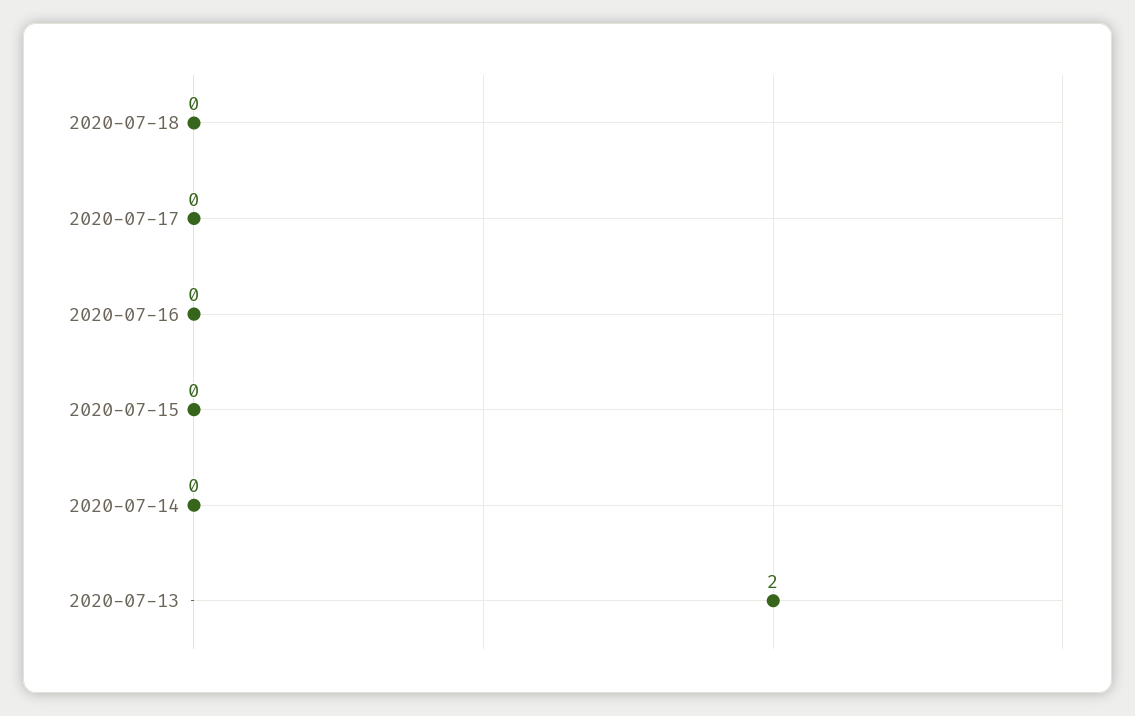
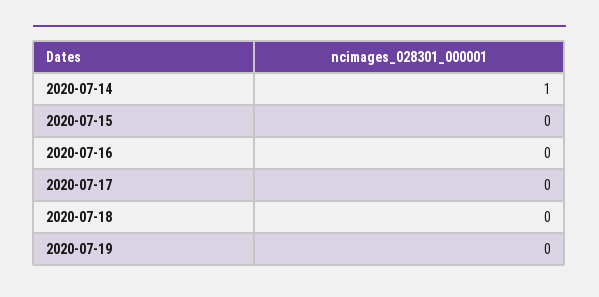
2020-07-14: 0 -> 1
2020-07-13: 2 -> none
2020-07-19: none -> 0

